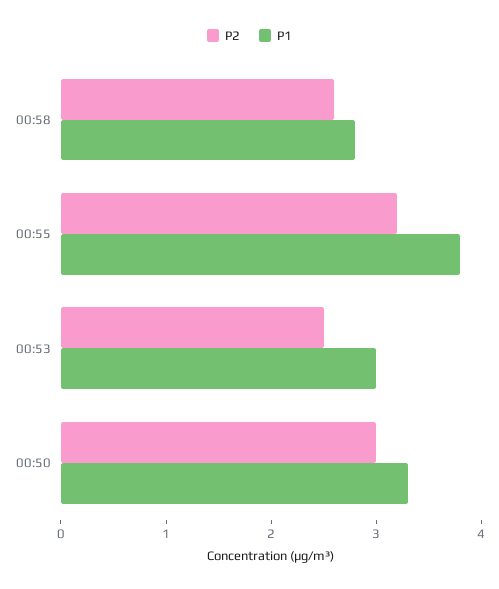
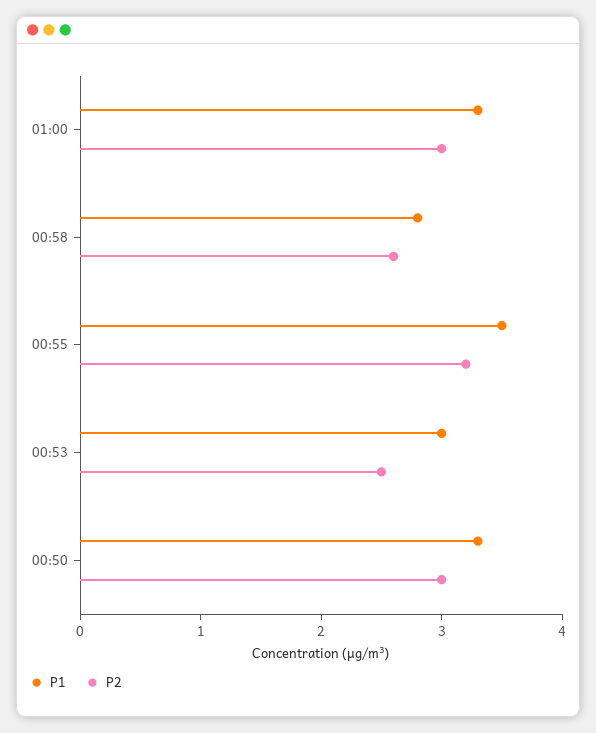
P1, 00:55: 3.8 -> 3.5
P1, 01:00: none -> 3.3
P2, 01:00: none -> 3

